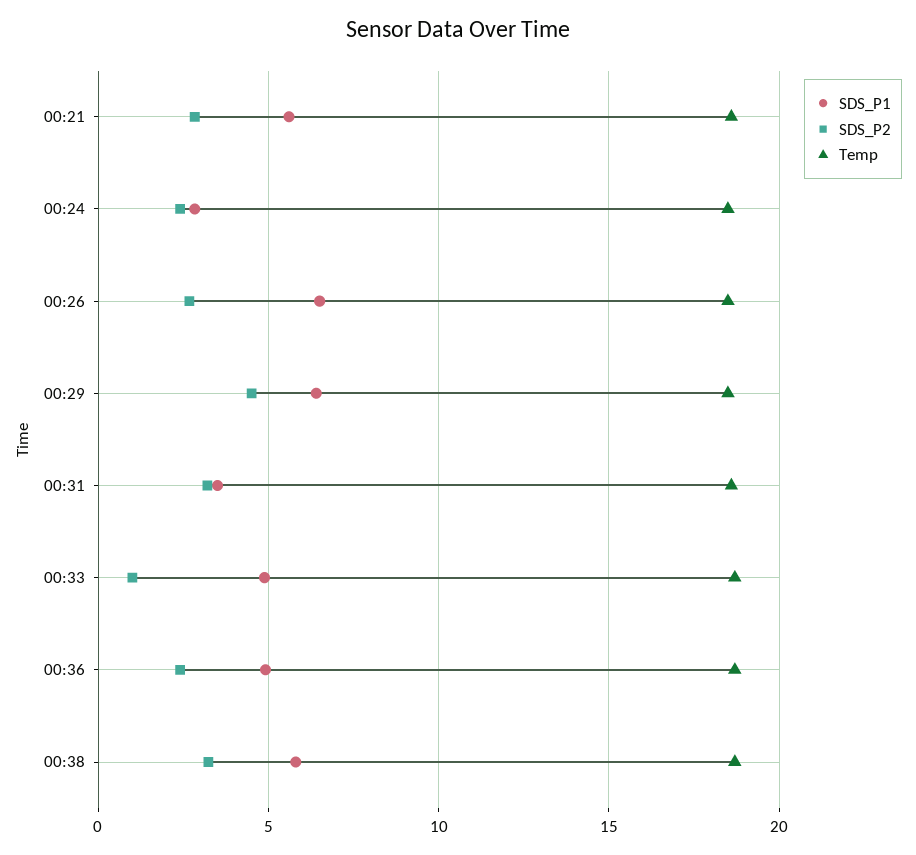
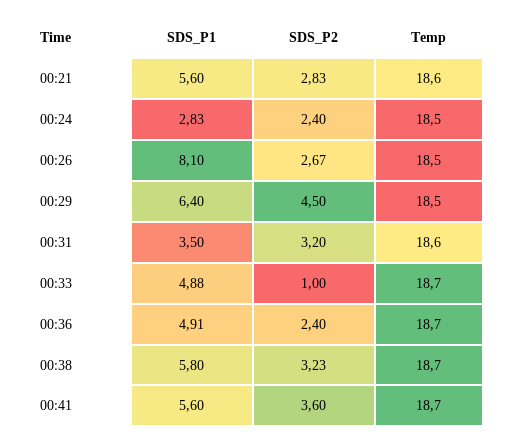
SDS_P1, 00:26: 6.5 -> 8.1
SDS_P1, 00:41: none -> 5.6
SDS_P2, 00:41: none -> 3.6
Temp, 00:41: none -> 18.7

